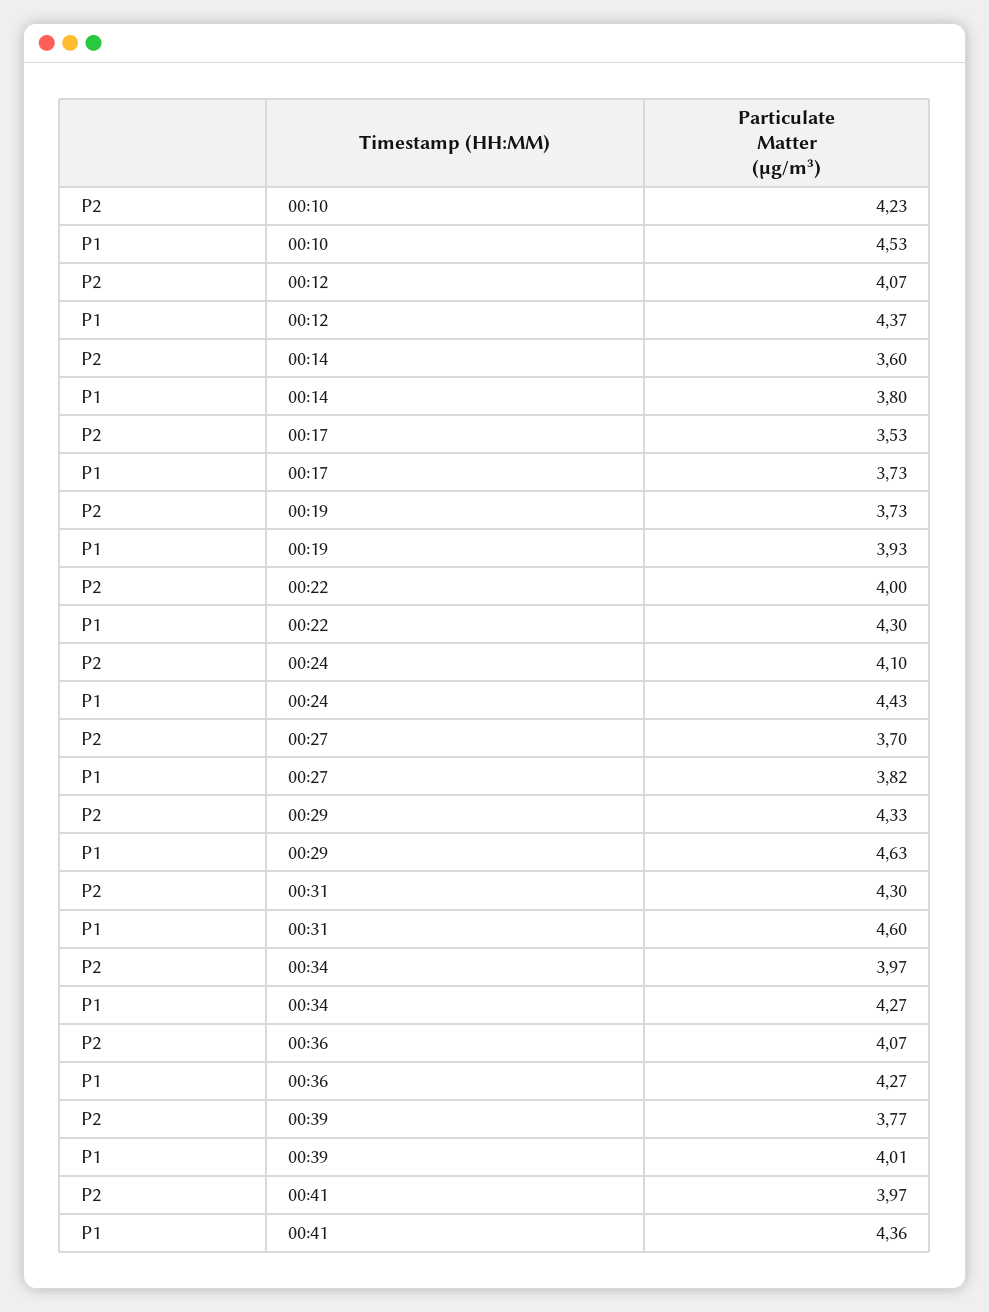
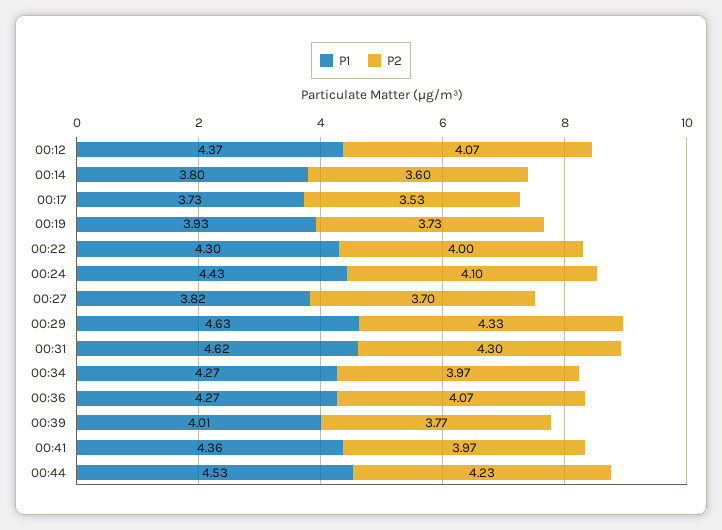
P2, 00:10: 4.23 -> none
P1, 00:10: 4.53 -> none
P1, 00:31: 4.6 -> 4.62
P1, 00:44: none -> 4.53
P2, 00:44: none -> 4.23

